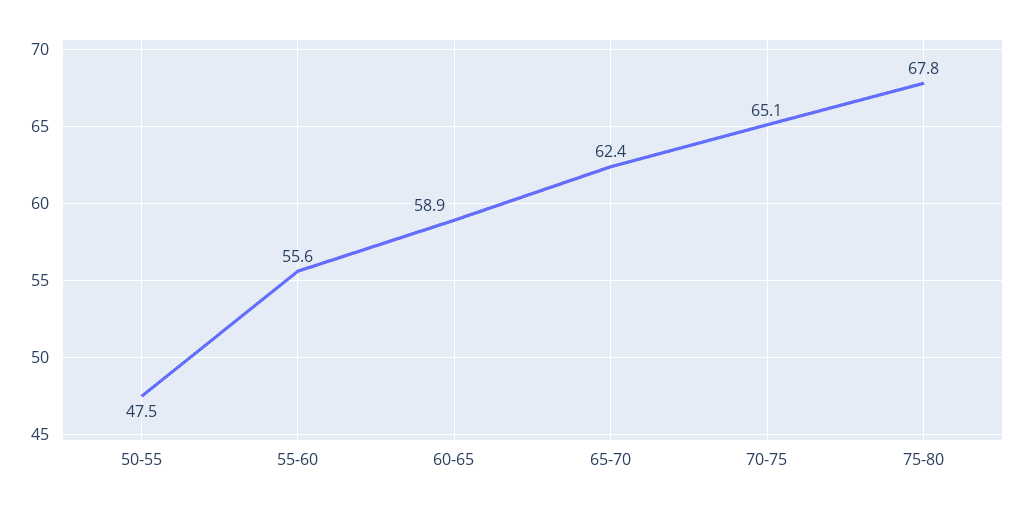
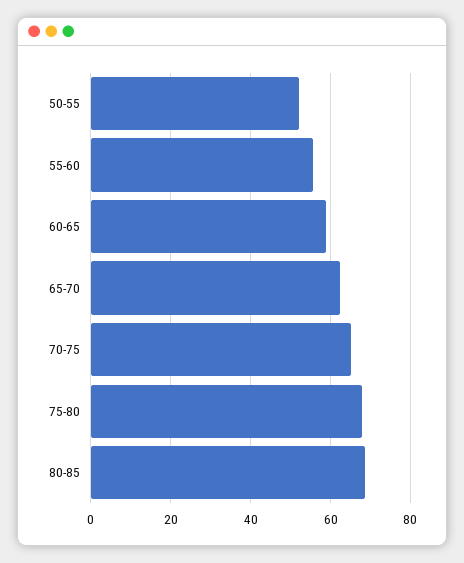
50-55: 47.5 -> 52
80-85: none -> 68

